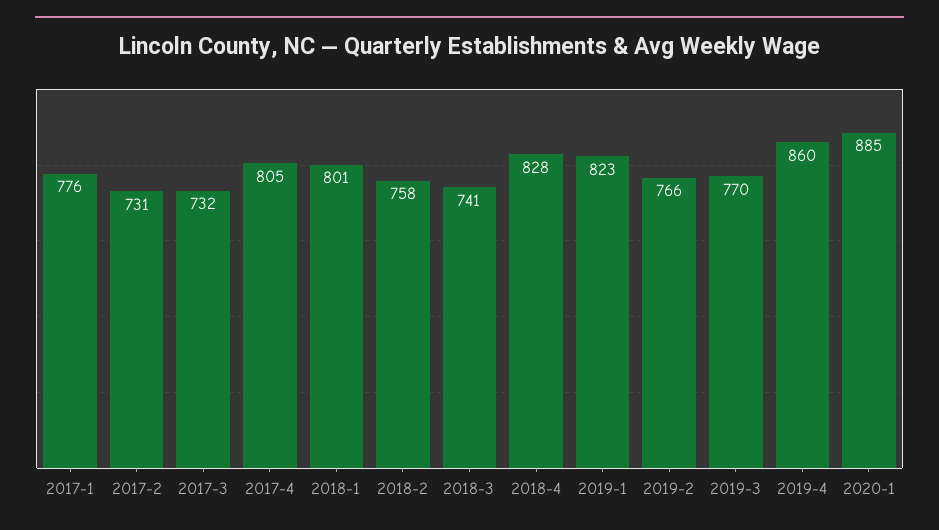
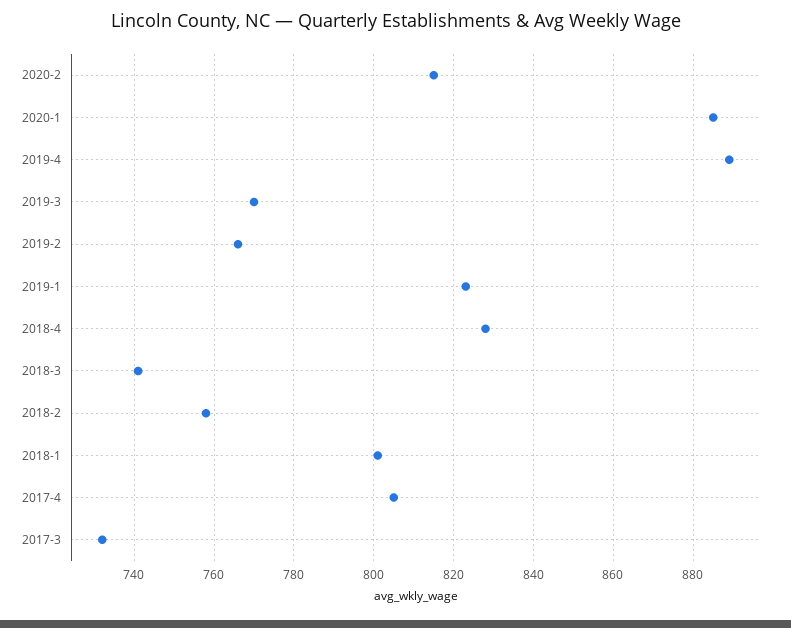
2017-1: 776 -> none
2017-2: 731 -> none
2019-4: 860 -> 890
2020-2: none -> 815

